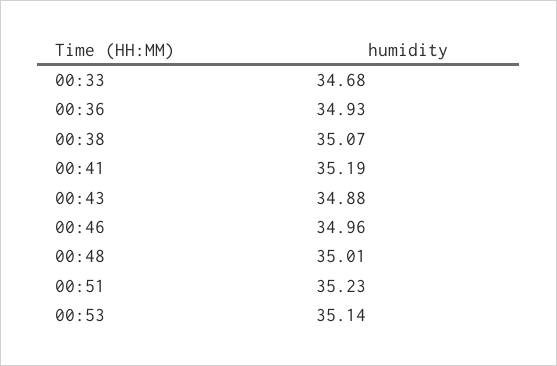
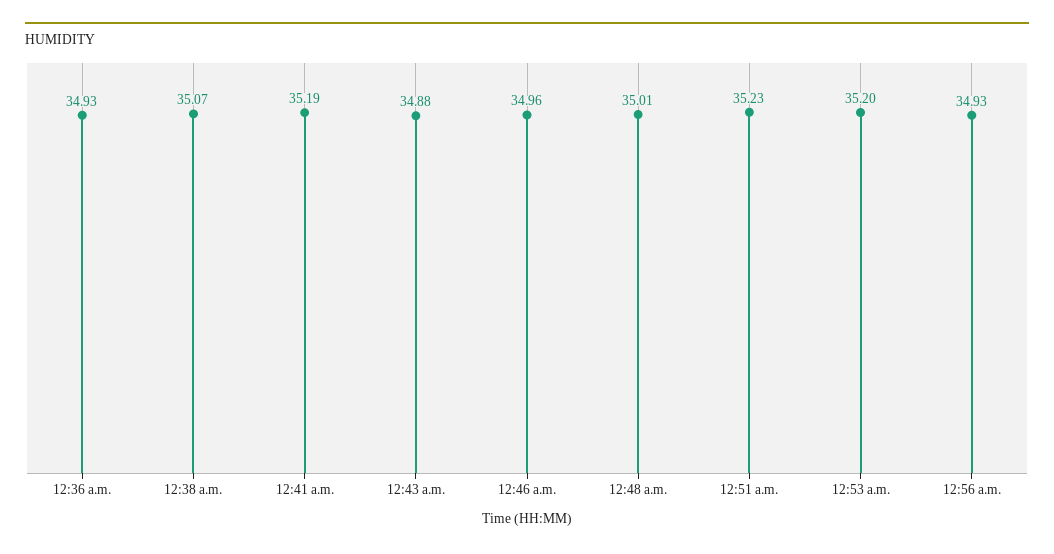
00:33: 34.68 -> none
00:53: 35.14 -> 35.2
12:56 a.m.: none -> 34.93

